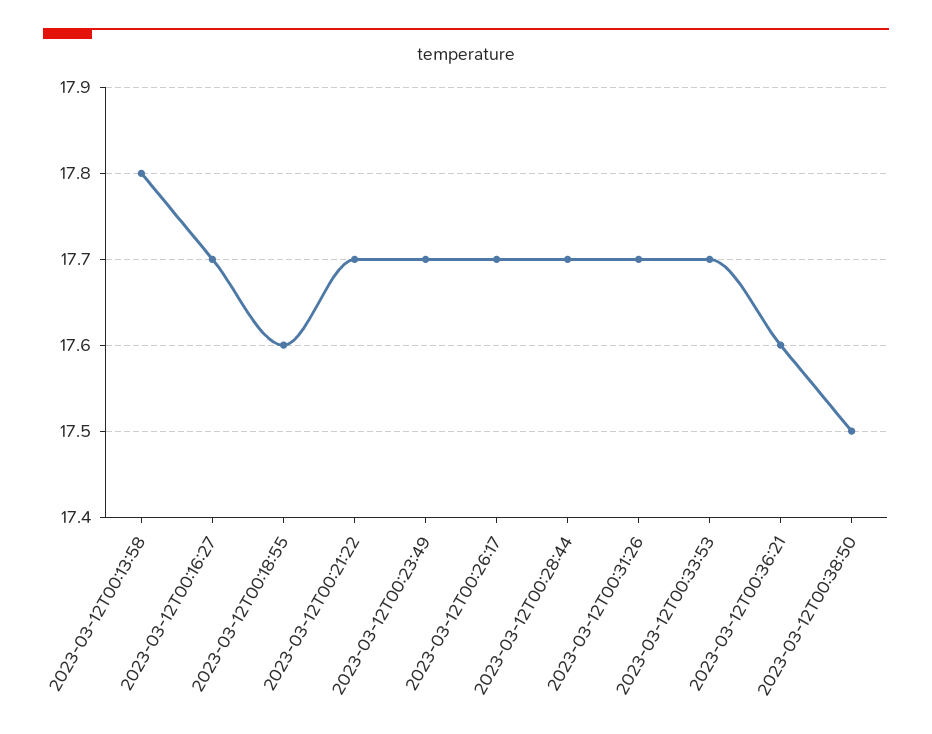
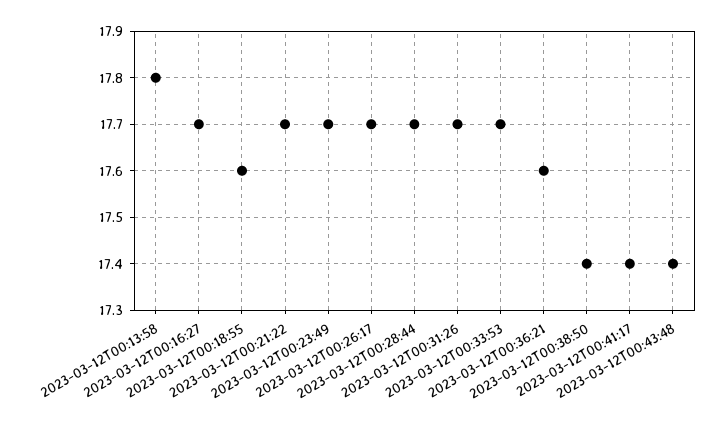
2023-03-12T00:38:50: 17.5 -> 17.4
2023-03-12T00:41:17: none -> 17.4
2023-03-12T00:43:48: none -> 17.4

